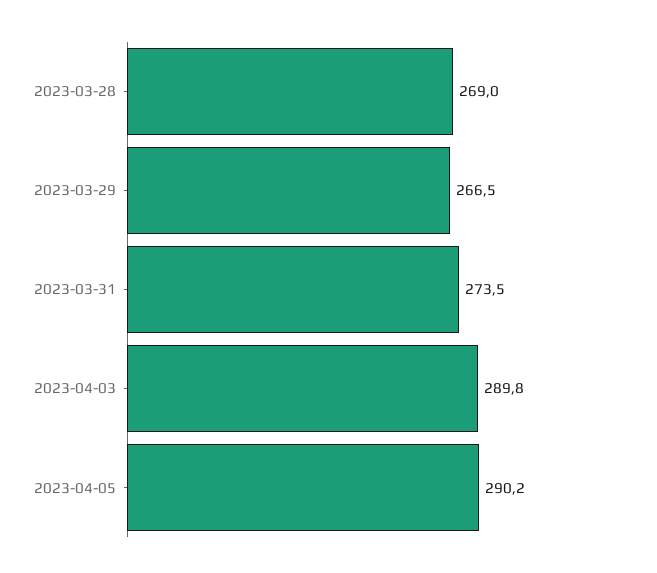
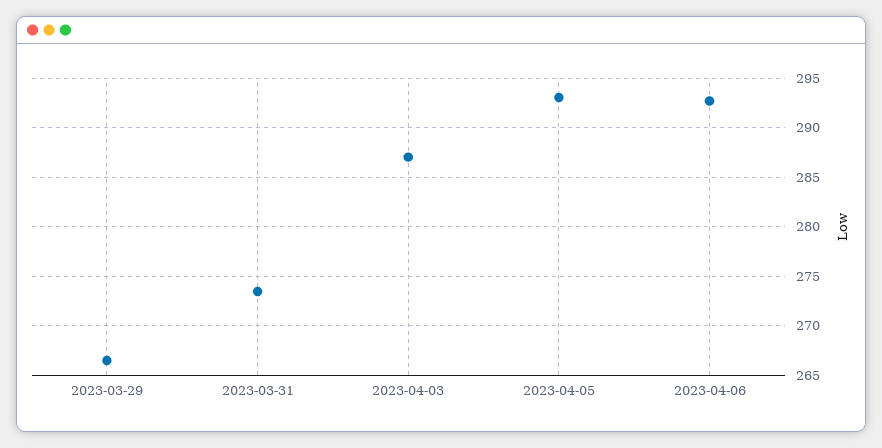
2023-03-28: 269 -> none
2023-04-03: 289.8 -> 287
2023-04-05: 290.2 -> 293
2023-04-06: none -> 293

